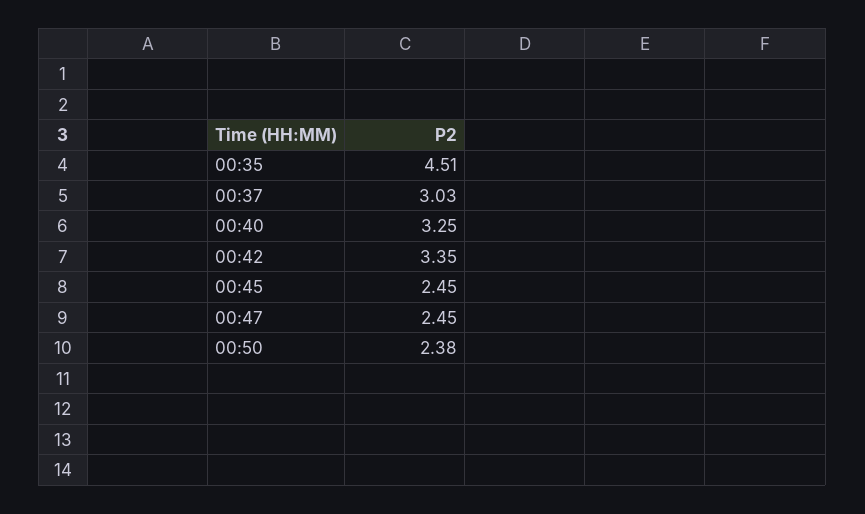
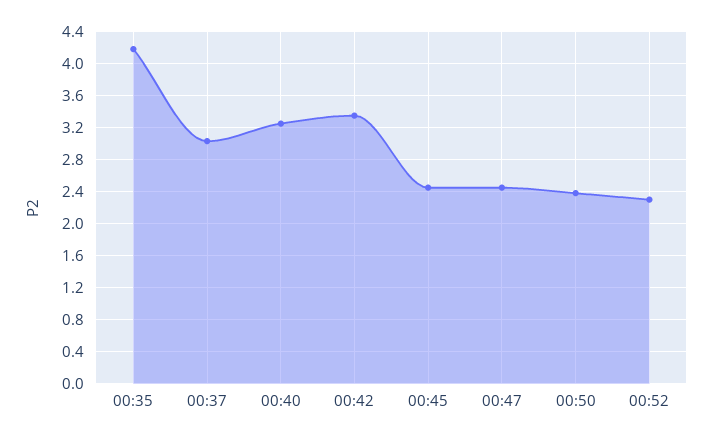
00:35: 4.51 -> 4.2
00:52: none -> 2.3

